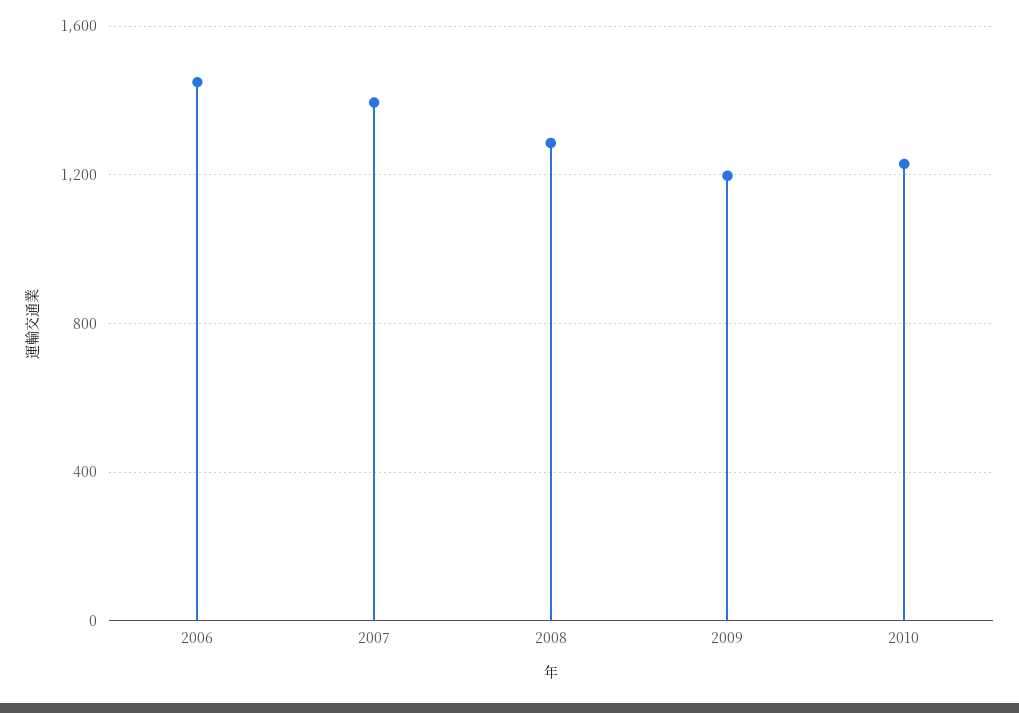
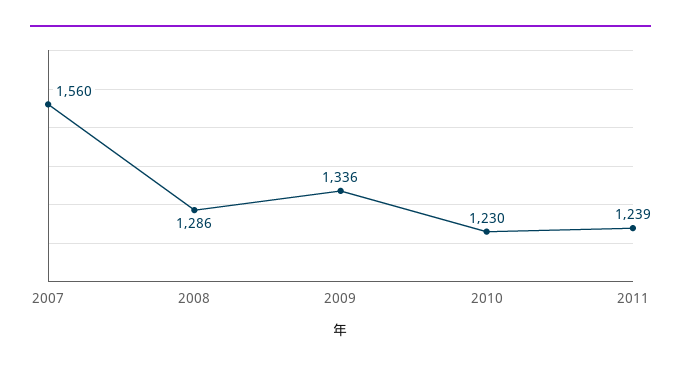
2006: 1450 -> none
2007: 1400 -> 1560
2009: 1200 -> 1336
2011: none -> 1239

